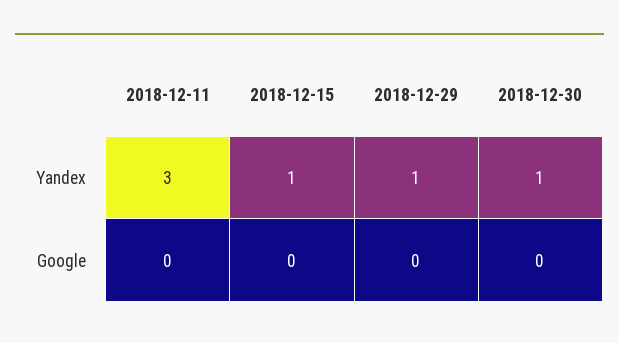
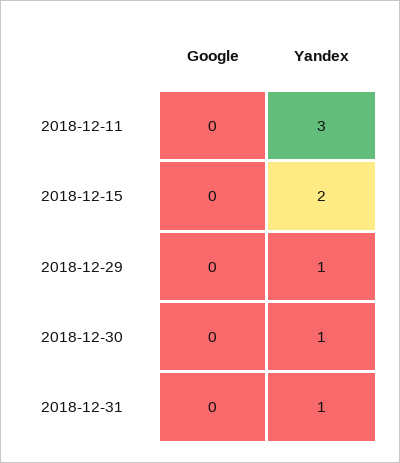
2018-12-15, Yandex: 1 -> 2
2018-12-31, Google: none -> 0
2018-12-31, Yandex: none -> 1

